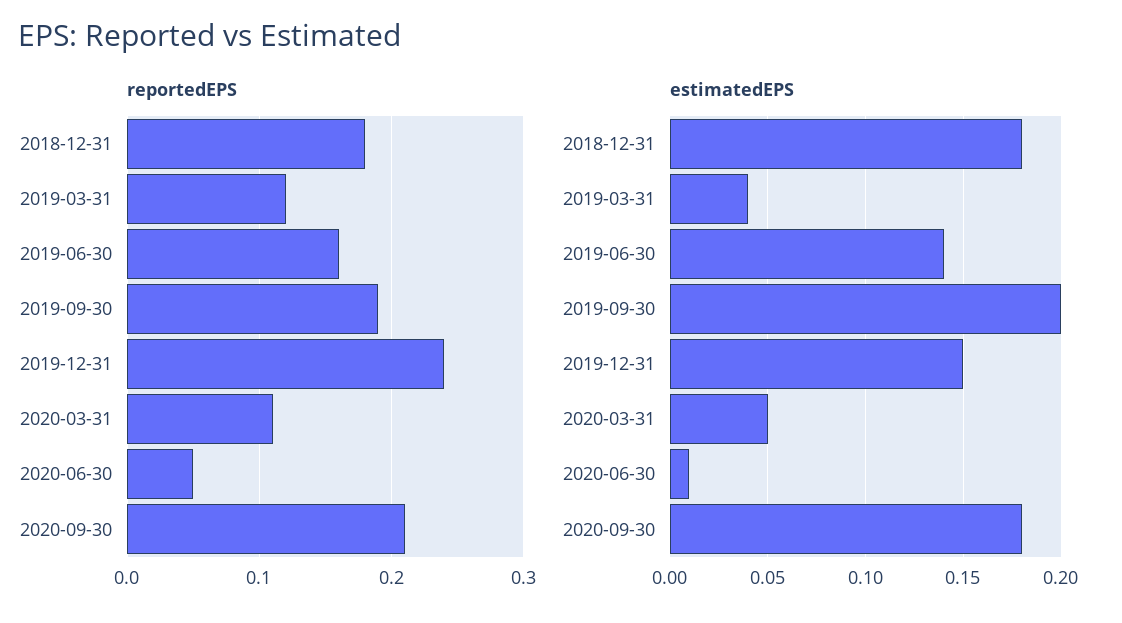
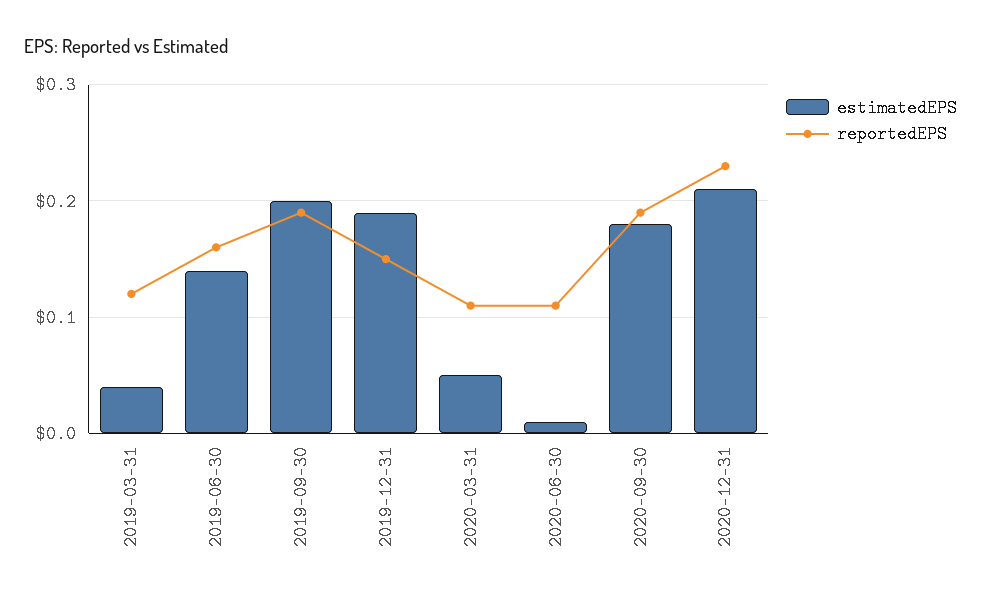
reportedEPS, 2018-12-31: 0.18 -> none
reportedEPS, 2019-12-31: 0.24 -> 0.15
reportedEPS, 2020-06-30: 0.05 -> 0.11
reportedEPS, 2020-09-30: 0.21 -> 0.19
estimatedEPS, 2018-12-31: 0.18 -> none
estimatedEPS, 2019-12-31: 0.15 -> 0.19
estimatedEPS, 2020-12-31: none -> 0.21
reportedEPS, 2020-12-31: none -> 0.23

